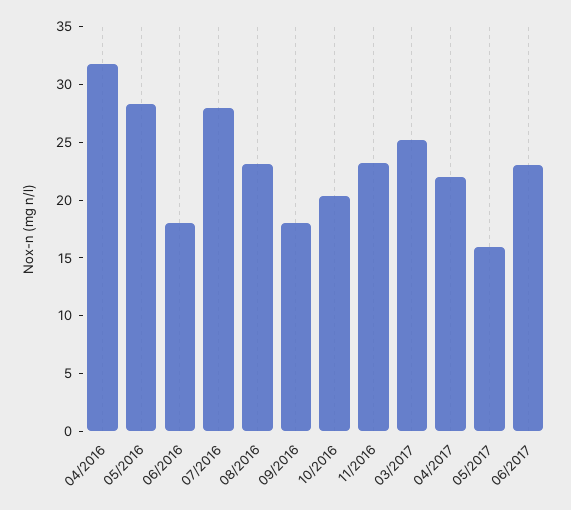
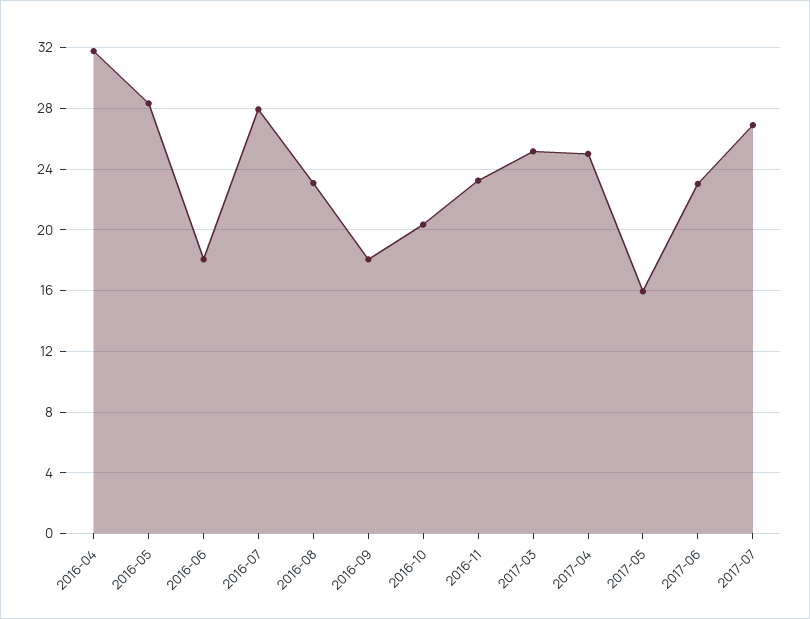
04/2017: 22 -> 25
2017-07: none -> 27

